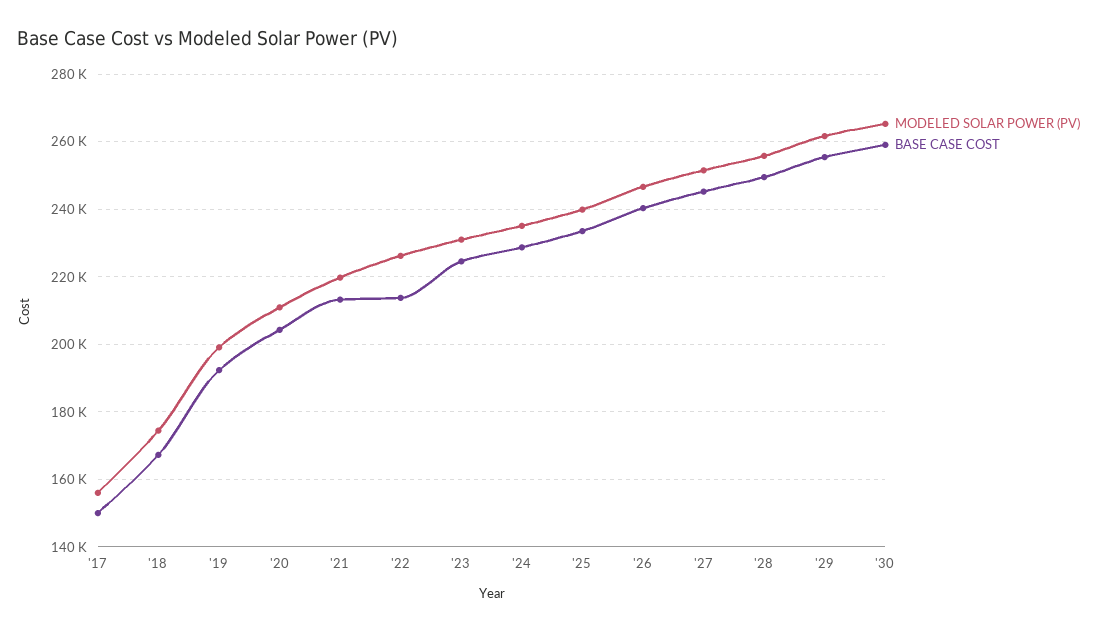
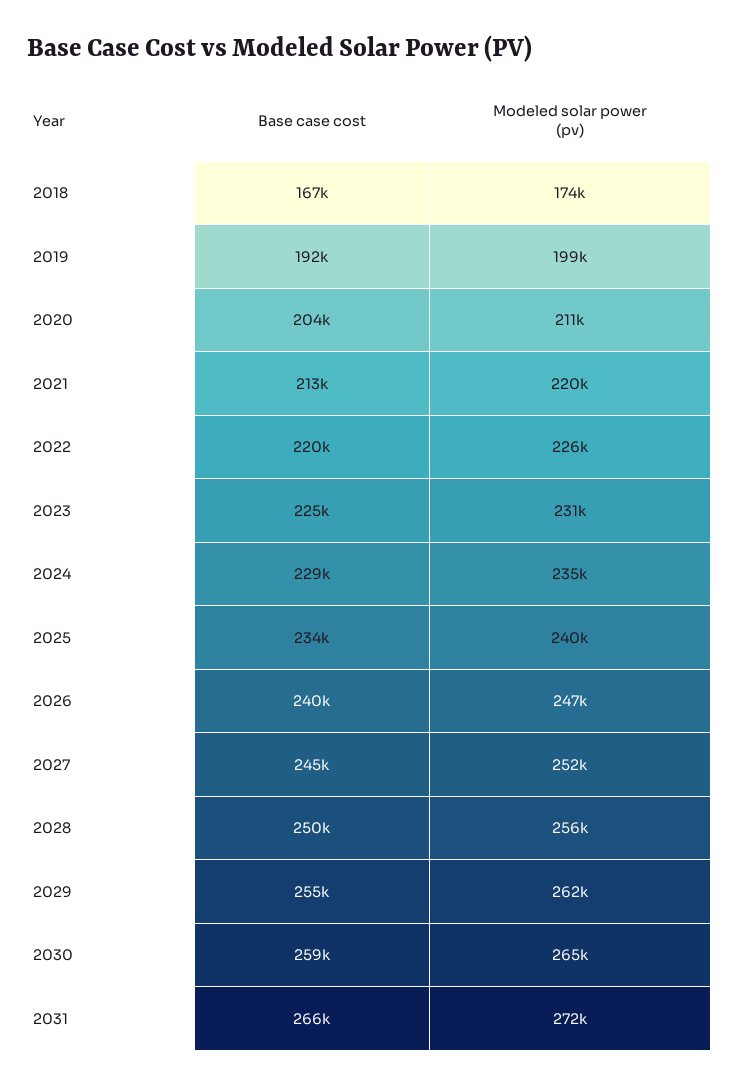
MODELED SOLAR POWER (PV), '17: 156000 -> none
BASE CASE COST, '17: 150000 -> none
BASE CASE COST, '22: 214000 -> 220000
BASE CASE COST, 2031: none -> 266000
MODELED SOLAR POWER (PV), 2031: none -> 272000

